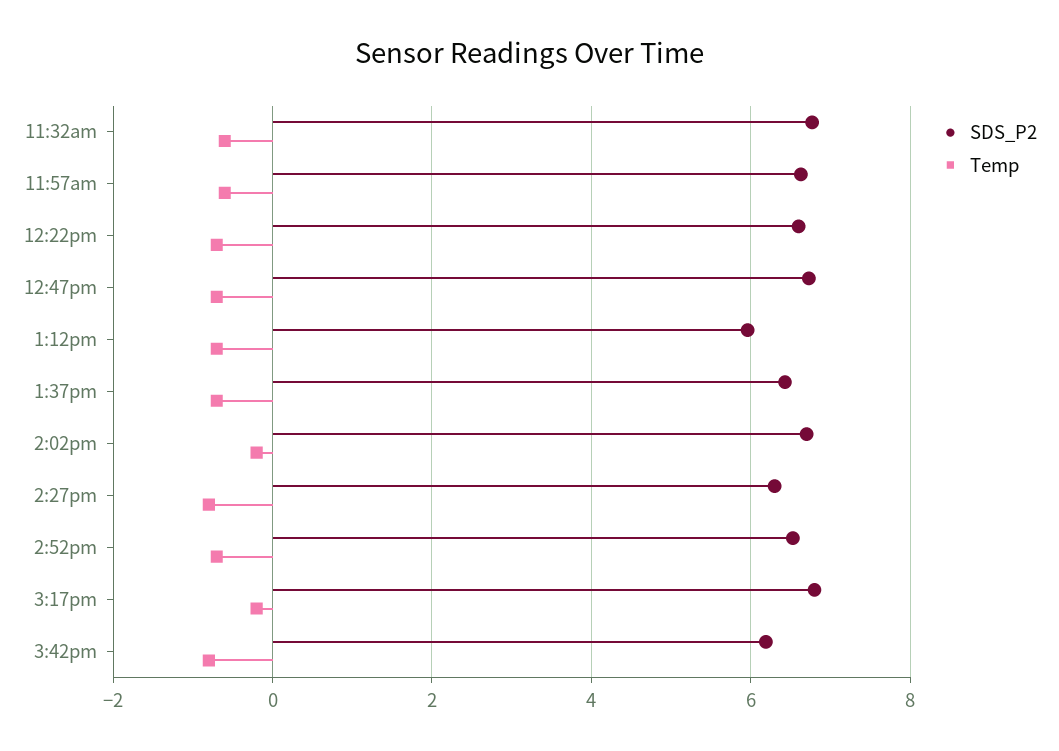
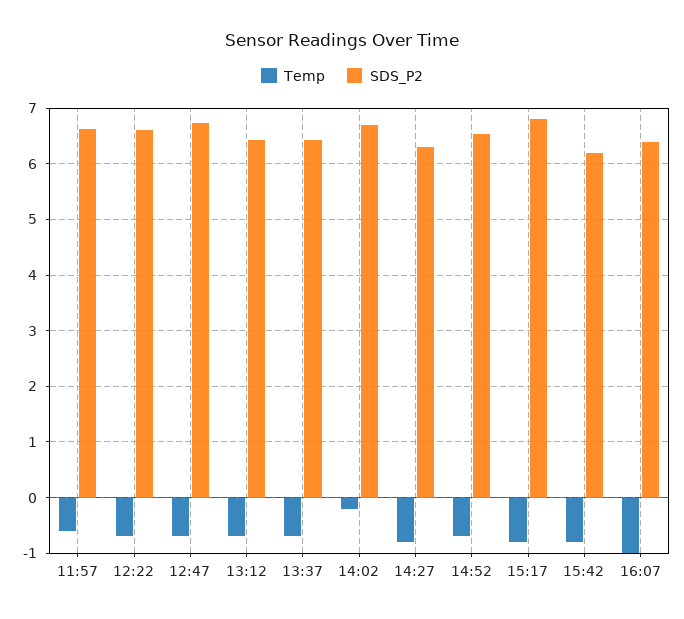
SDS_P2, 11:32am: 6.8 -> none
Temp, 11:32am: -0.6 -> none
SDS_P2, 1:12pm: 6 -> 6.4
Temp, 3:17pm: -0.2 -> -0.8
Temp, 16:07: none -> -1
SDS_P2, 16:07: none -> 6.4

